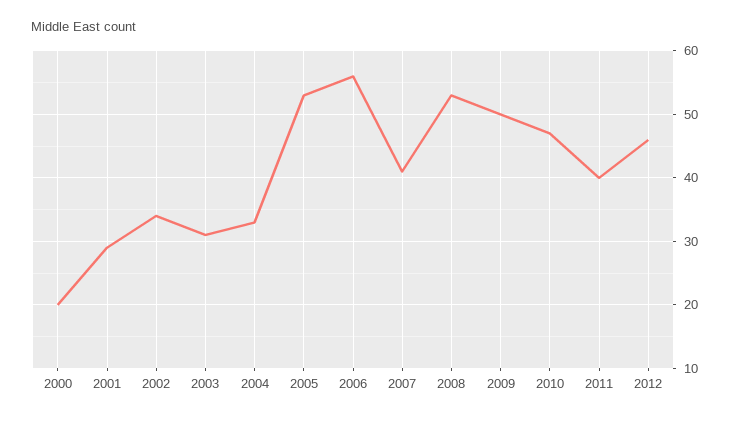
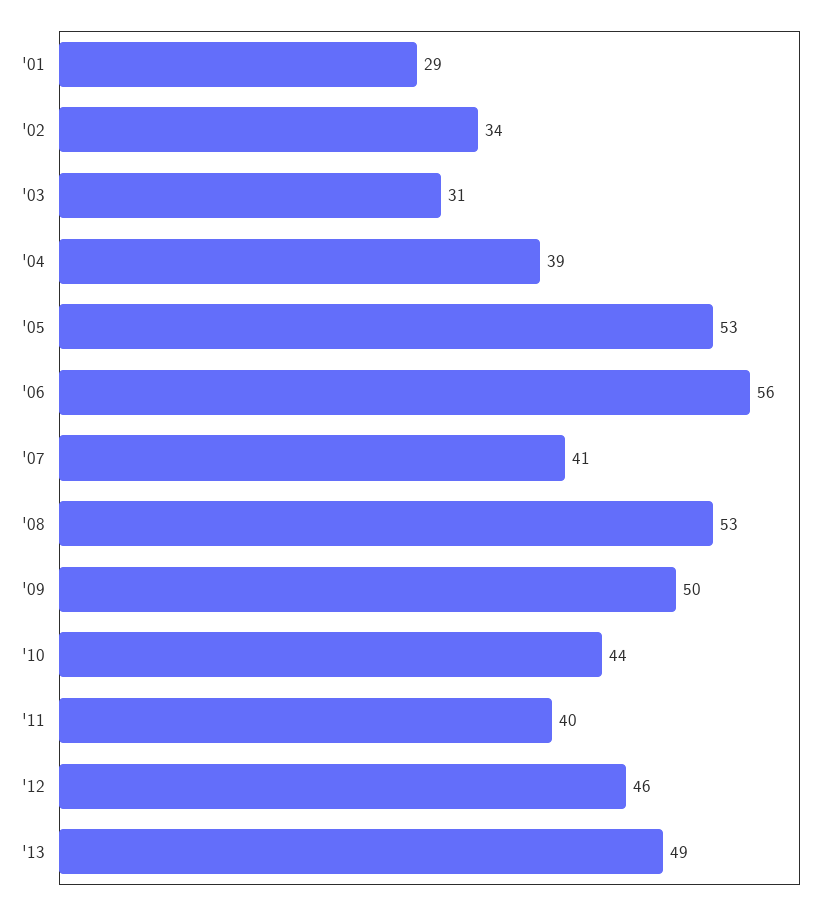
2000: 20 -> none
2004: 33 -> 39
2010: 47 -> 44
'13: none -> 49

